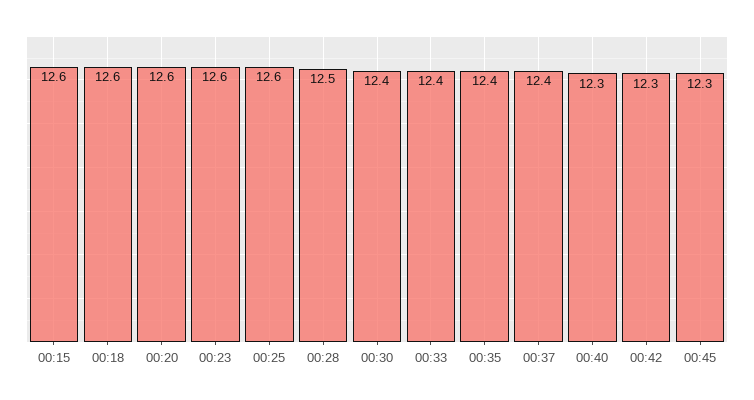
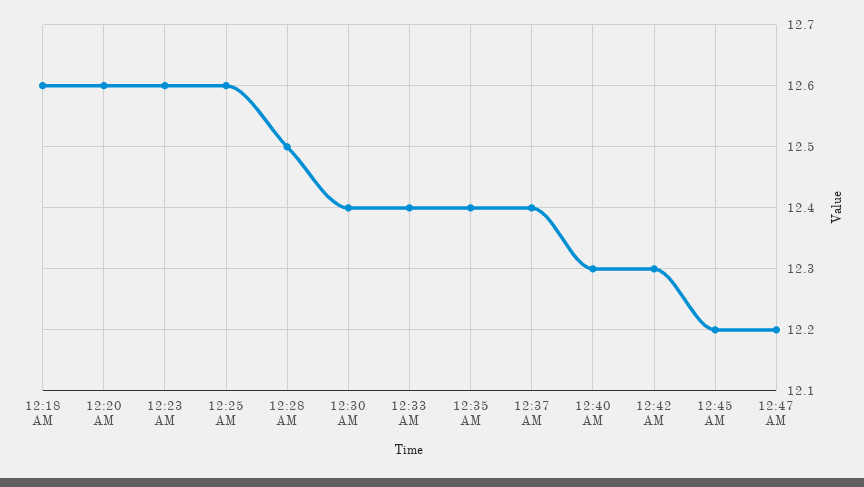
00:15: 12.6 -> none
00:45: 12.3 -> 12.2
12:47 AM: none -> 12.2

